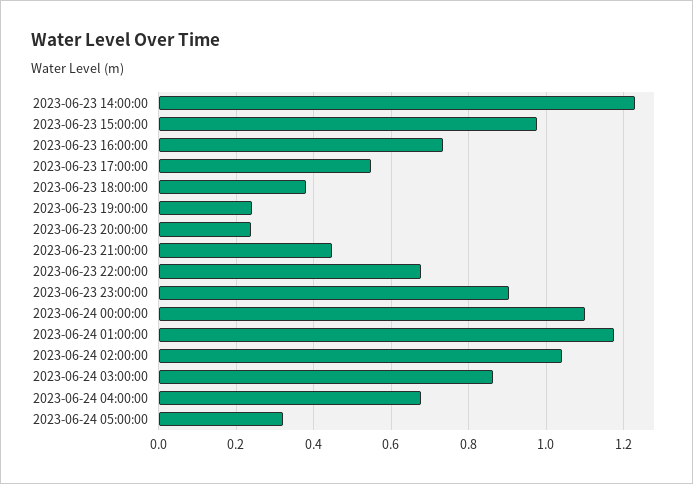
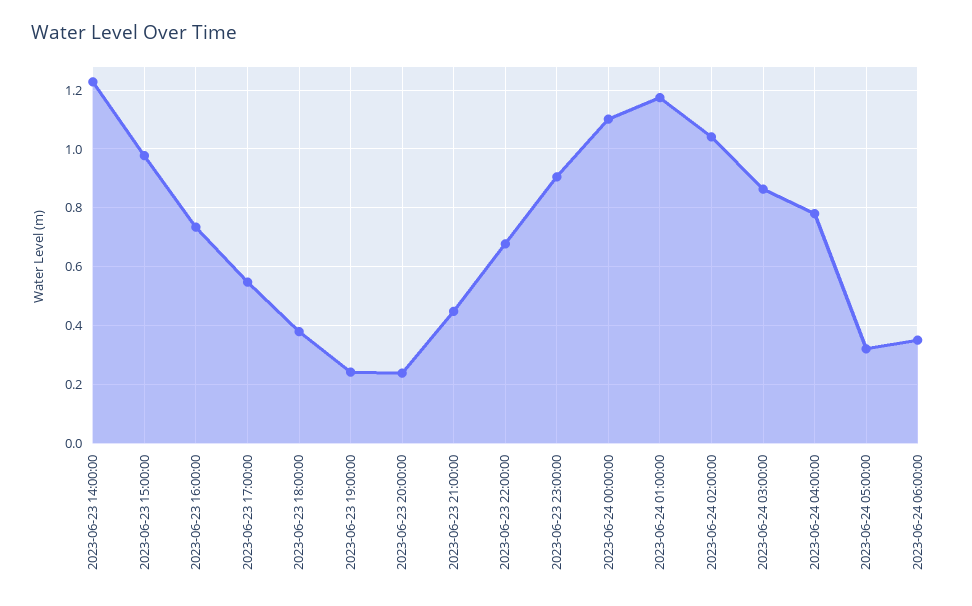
2023-06-24 04:00:00: 0.68 -> 0.775
2023-06-24 06:00:00: none -> 0.35

